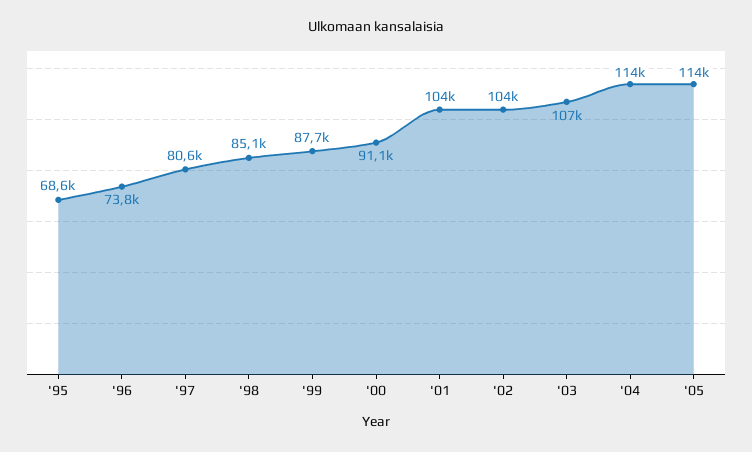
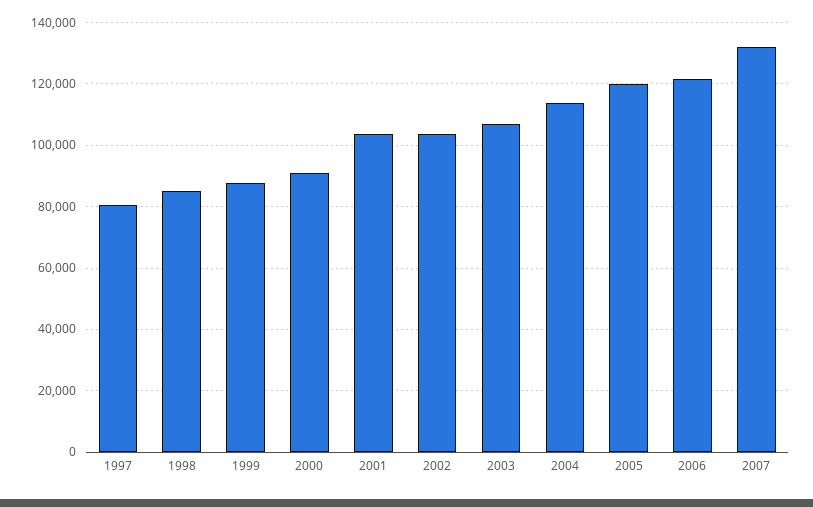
'95: 68600 -> none
'96: 73800 -> none
'05: 114000 -> 120000
2006: none -> 122000
2007: none -> 132000

